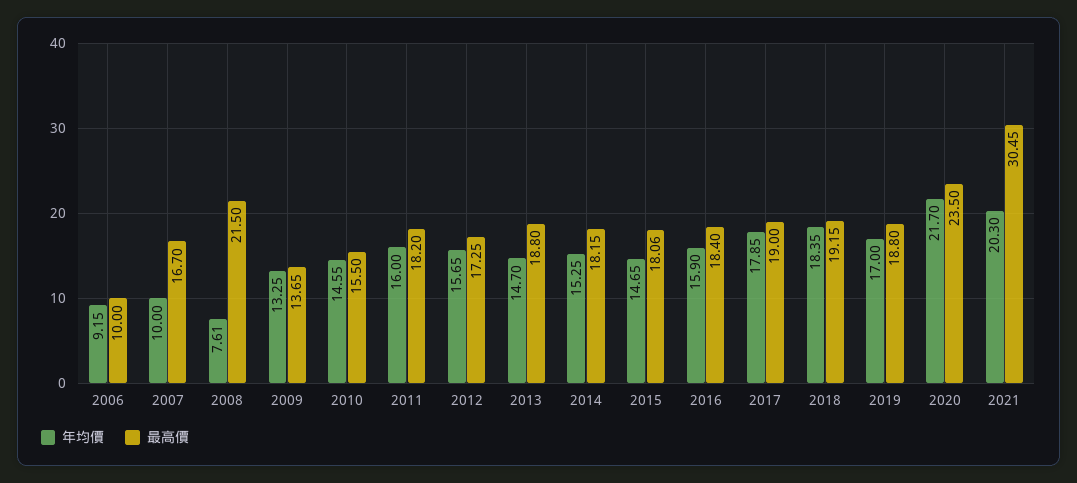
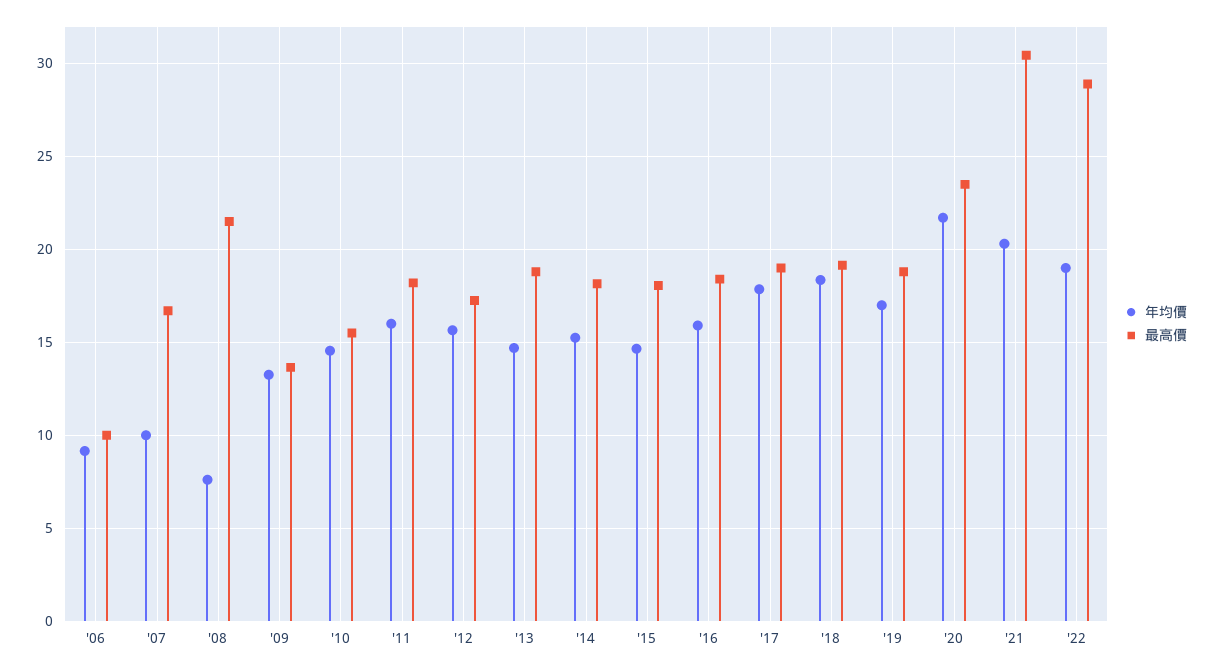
年均價, '22: none -> 19
最高價, '22: none -> 29

